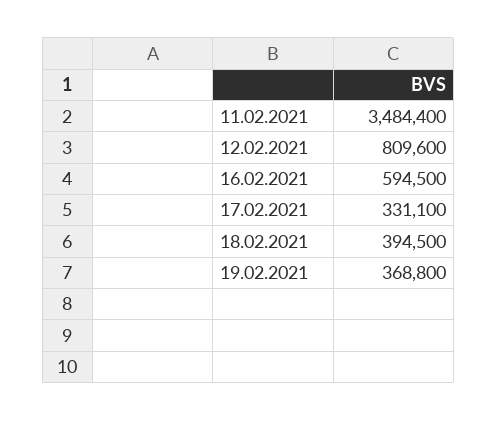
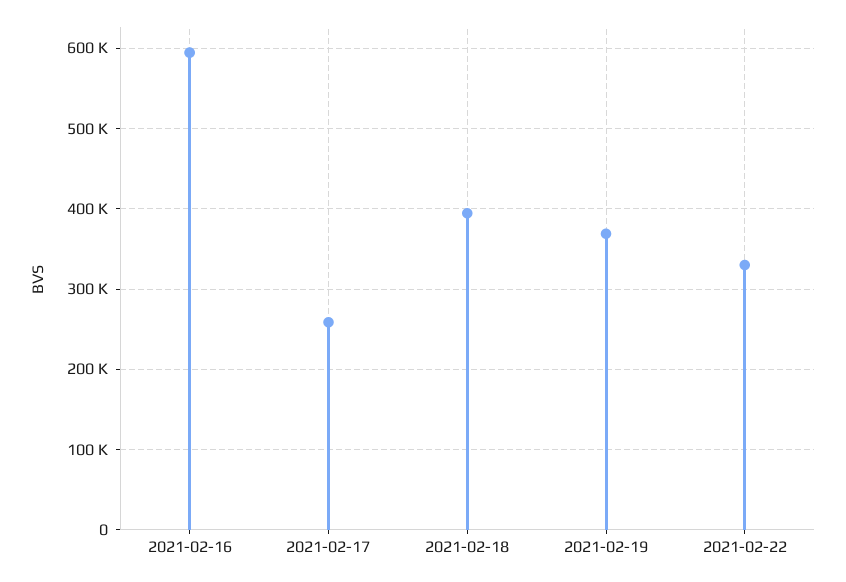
11.02.2021: 3484400 -> none
12.02.2021: 809600 -> none
17.02.2021: 331100 -> 260000
2021-02-22: none -> 330000

